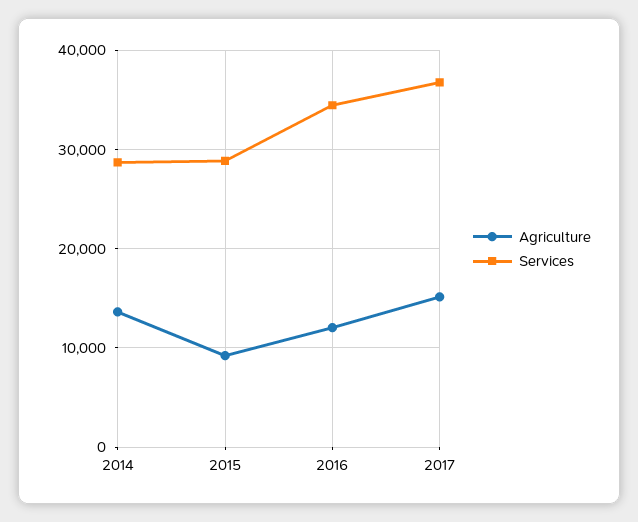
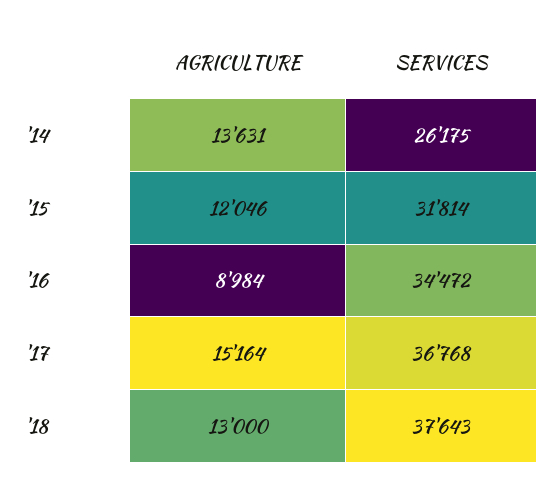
Services, 2014: 29000 -> 26175
Agriculture, 2015: 9000 -> 12046
Services, 2015: 29000 -> 31814
Agriculture, 2016: 12000 -> 8984
Agriculture, '18: none -> 13000
Services, '18: none -> 37643

